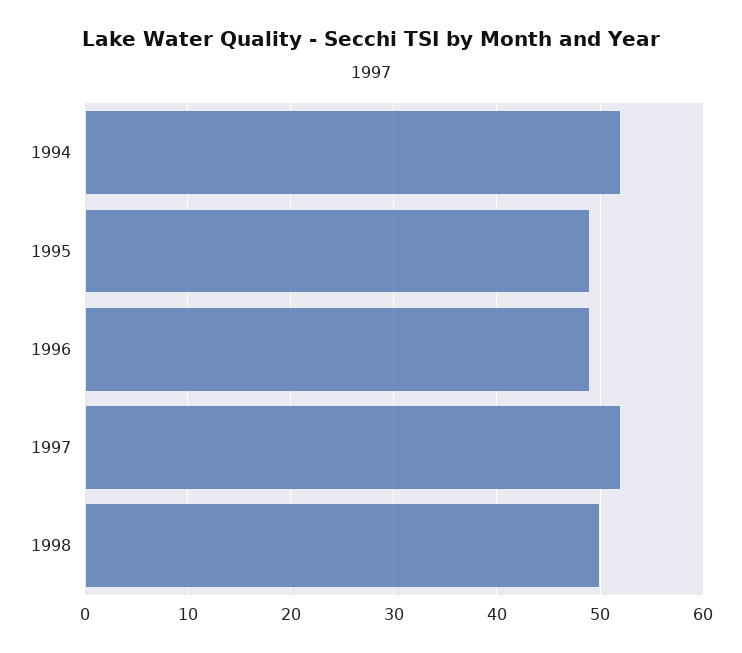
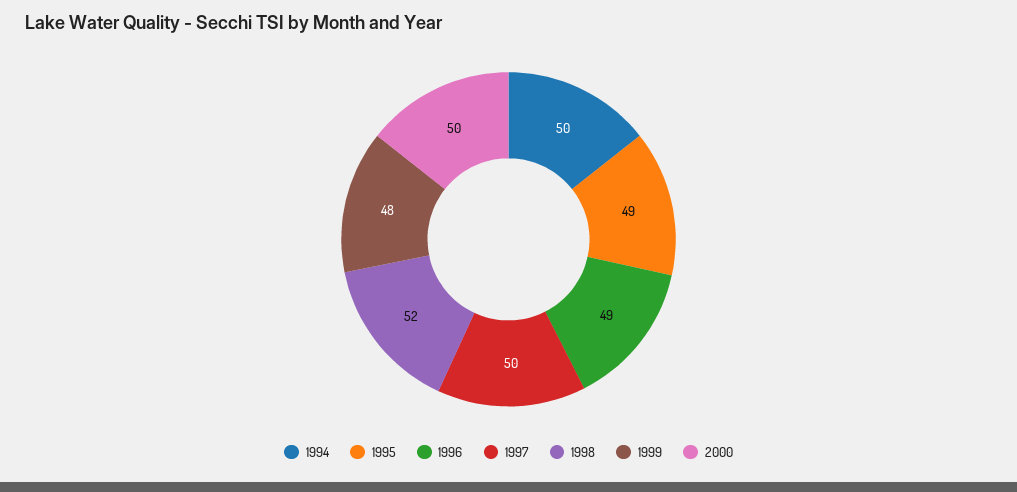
1994: 52 -> 50
1997: 52 -> 50
1998: 50 -> 52
1999: none -> 48
2000: none -> 50

